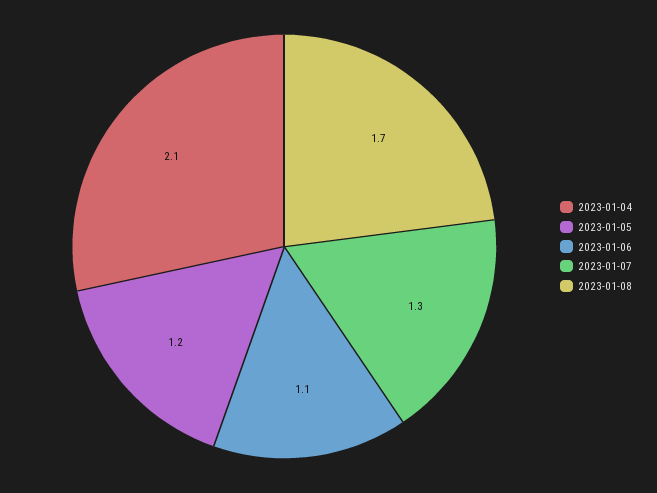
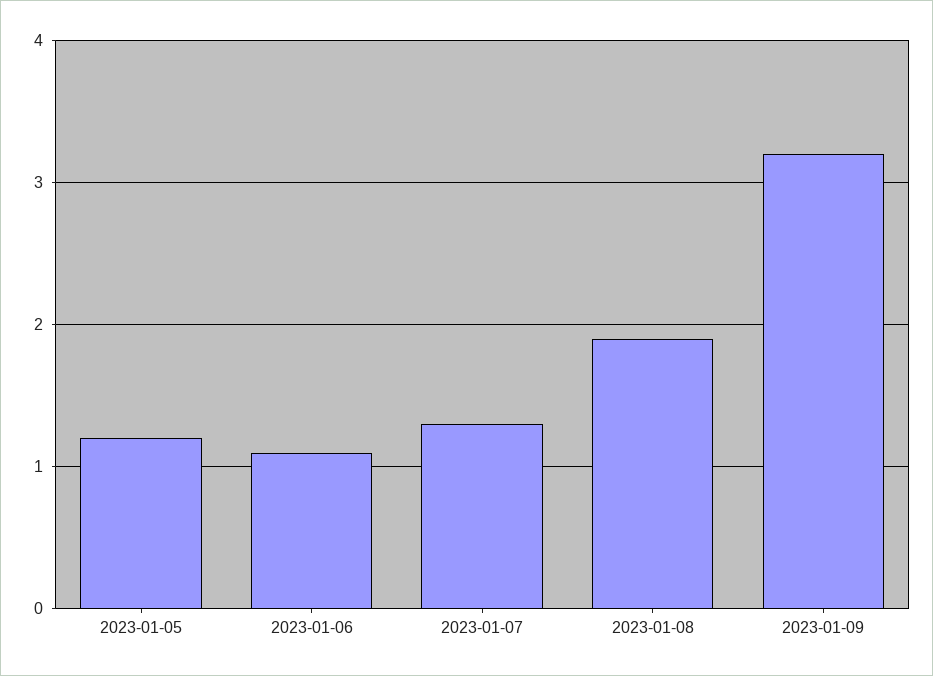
2023-01-04: 2.1 -> none
2023-01-08: 1.7 -> 1.9
2023-01-09: none -> 3.2

